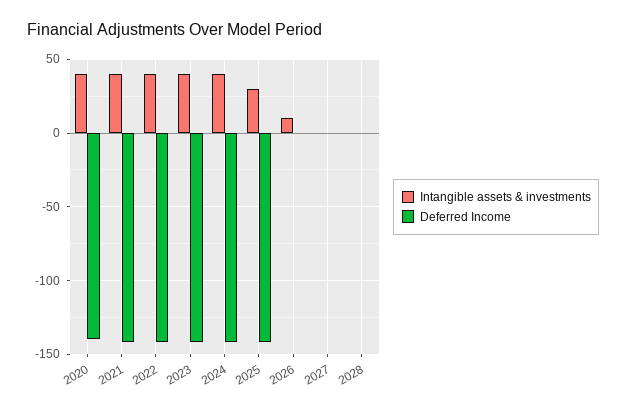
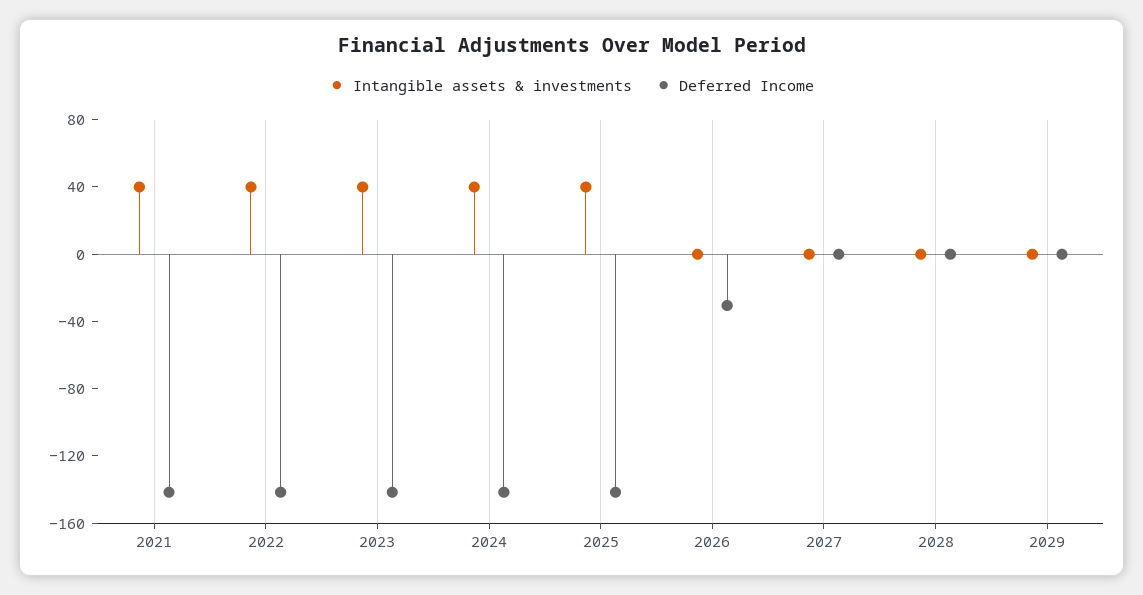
Intangible assets & investments, 2020: 40 -> none
Deferred Income, 2020: -140 -> none
Intangible assets & investments, 2025: 30 -> 40
Intangible assets & investments, 2026: 10 -> 0
Deferred Income, 2026: 0 -> -30
Intangible assets & investments, 2029: none -> 0
Deferred Income, 2029: none -> 0

